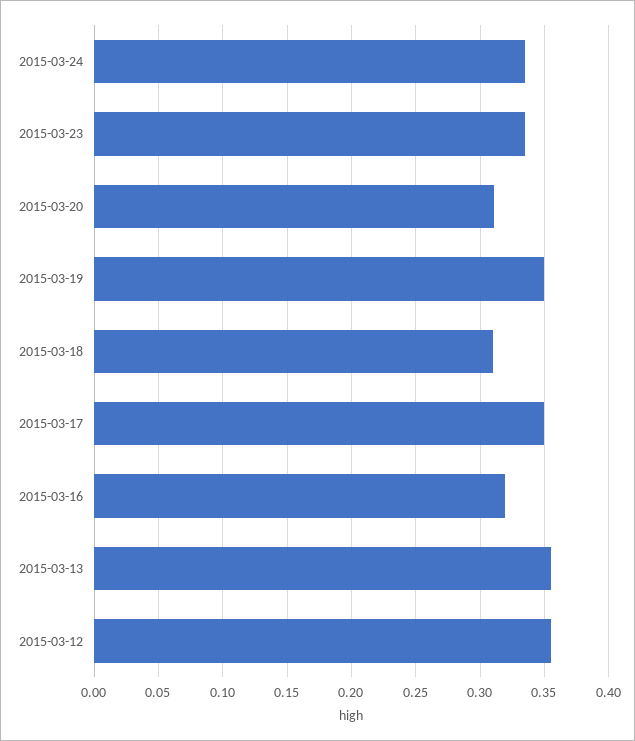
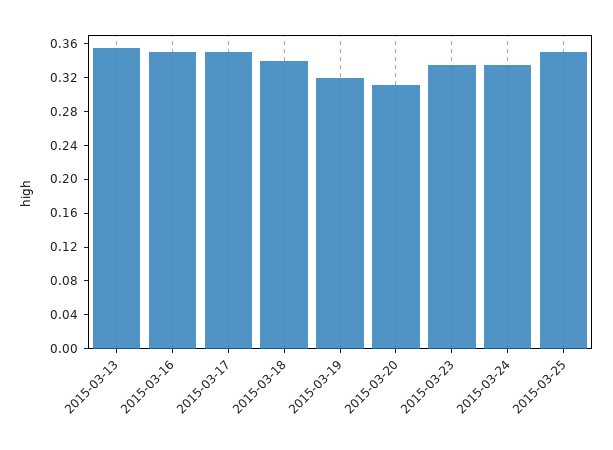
2015-03-19: 0.35 -> 0.32
2015-03-18: 0.31 -> 0.34
2015-03-16: 0.32 -> 0.35
2015-03-12: 0.355 -> none
2015-03-25: none -> 0.35

